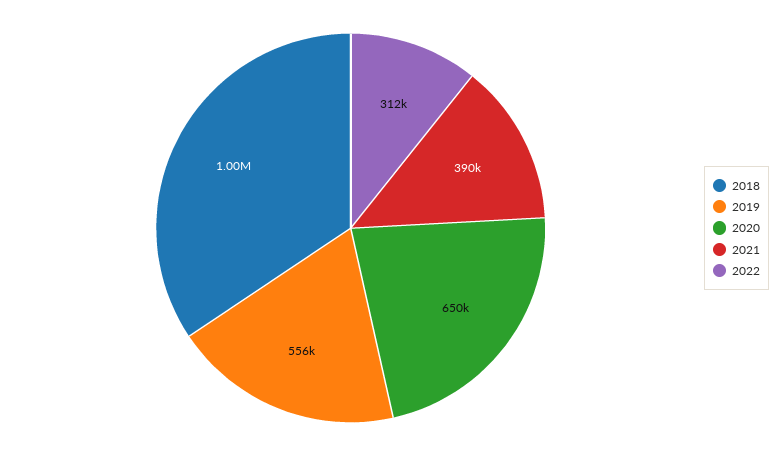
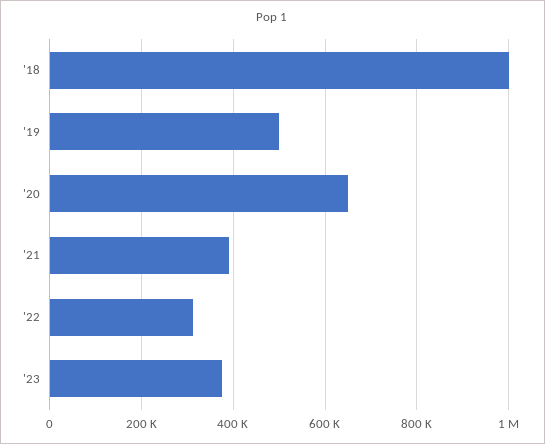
2019: 556000 -> 500000
'23: none -> 380000

